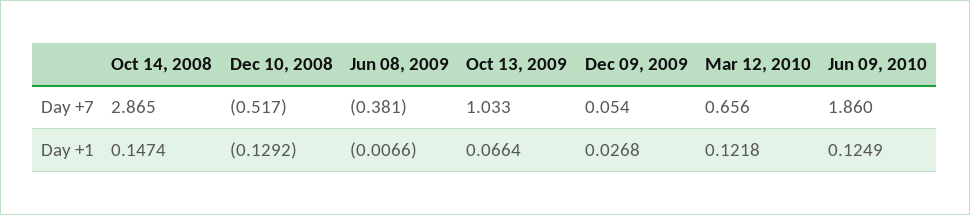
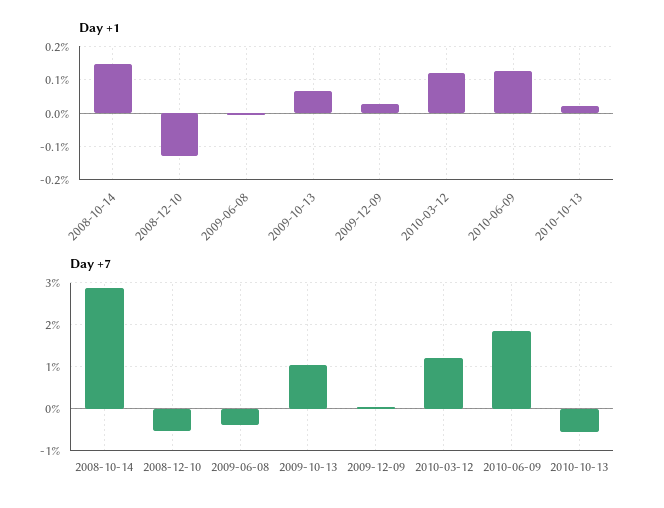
Day +7, Mar 12, 2010: 0.656 -> 1.2
Day +1, 2010-10-13: none -> 0.02
Day +7, 2010-10-13: none -> -0.6

